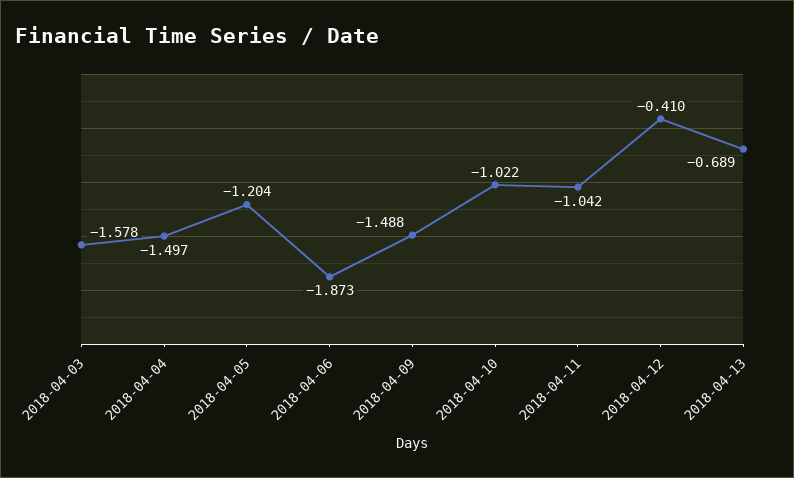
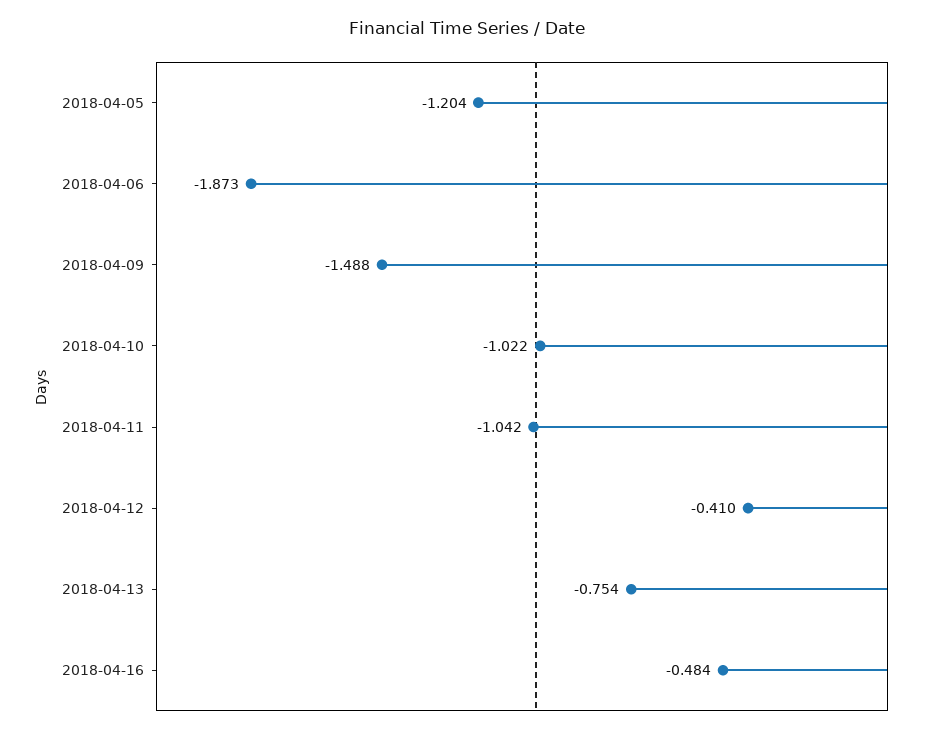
2018-04-03: -1.578 -> none
2018-04-04: -1.497 -> none
2018-04-13: -0.689 -> -0.754
2018-04-16: none -> -0.484

